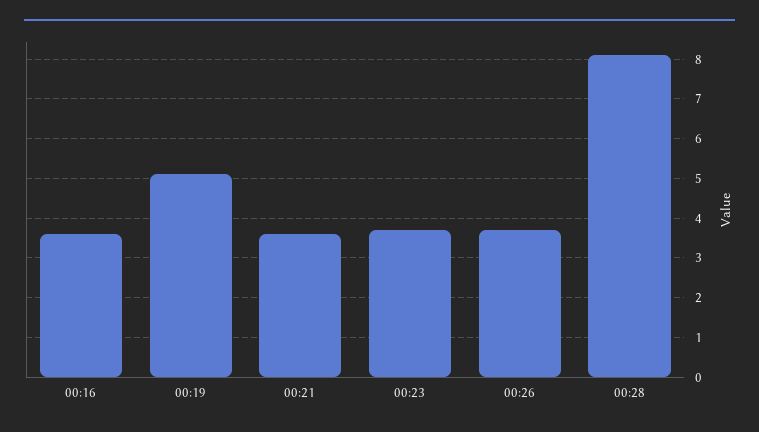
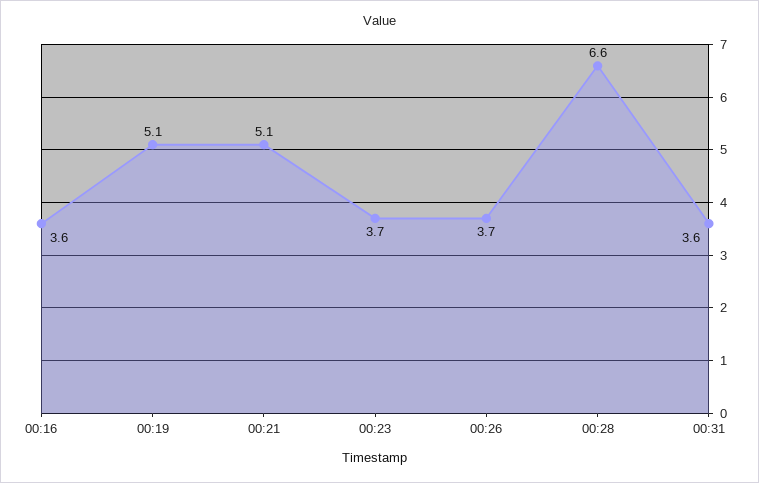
00:21: 3.5 -> 5.1
00:28: 8 -> 6.6
00:31: none -> 3.6

